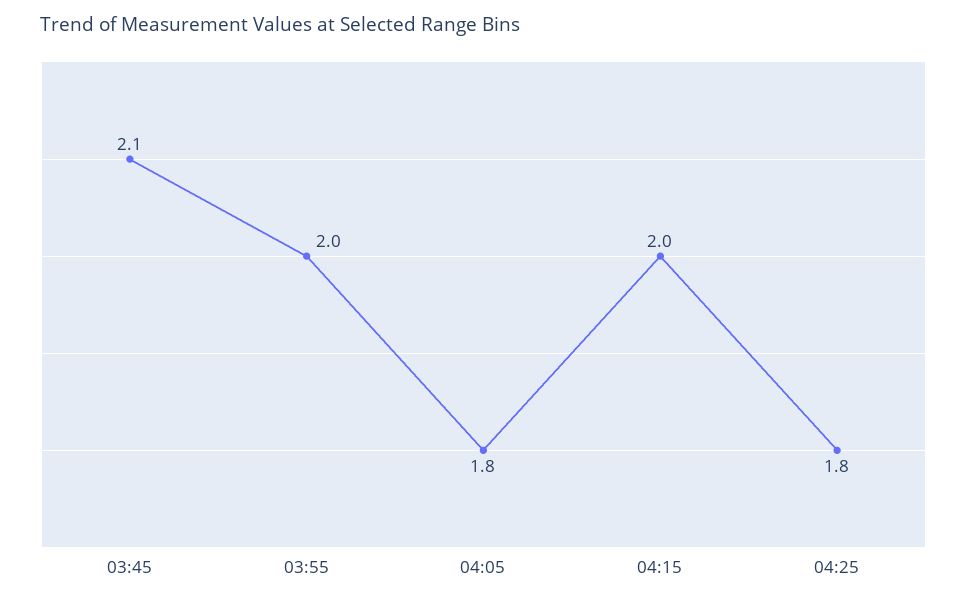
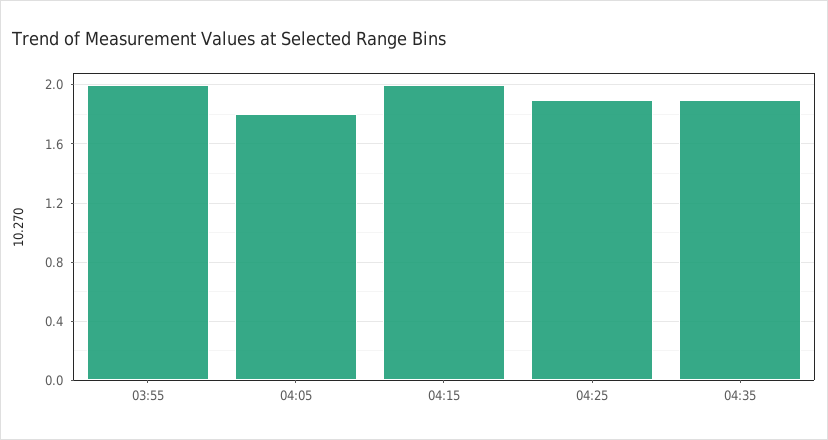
03:45: 2.1 -> none
04:25: 1.8 -> 1.9
04:35: none -> 1.9

